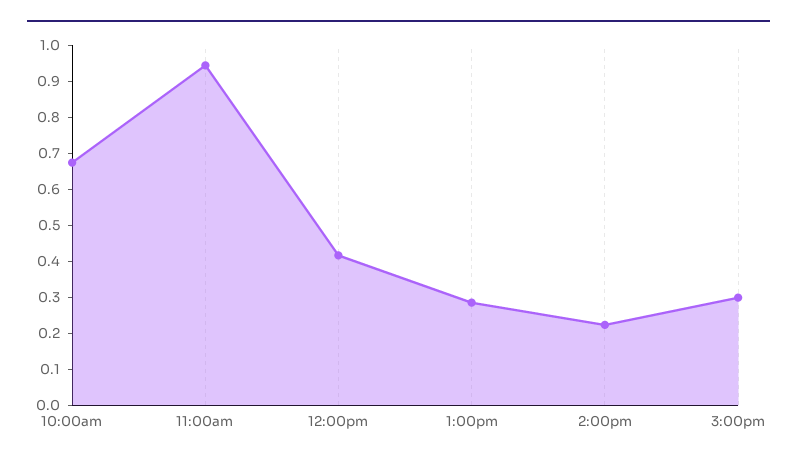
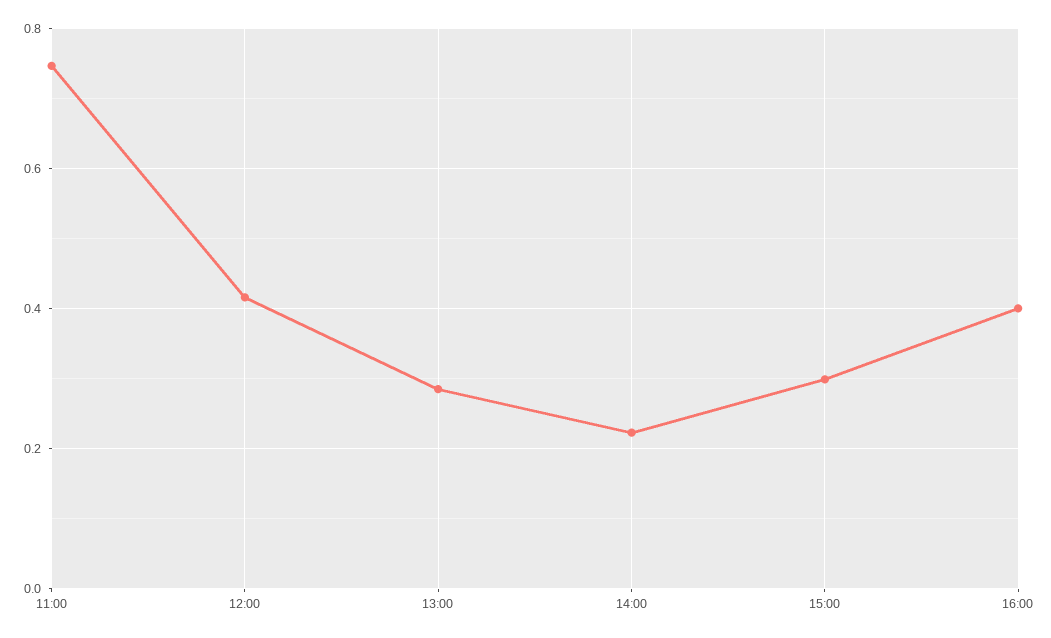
10:00am: 0.675 -> none
11:00am: 0.95 -> 0.74
16:00: none -> 0.4

